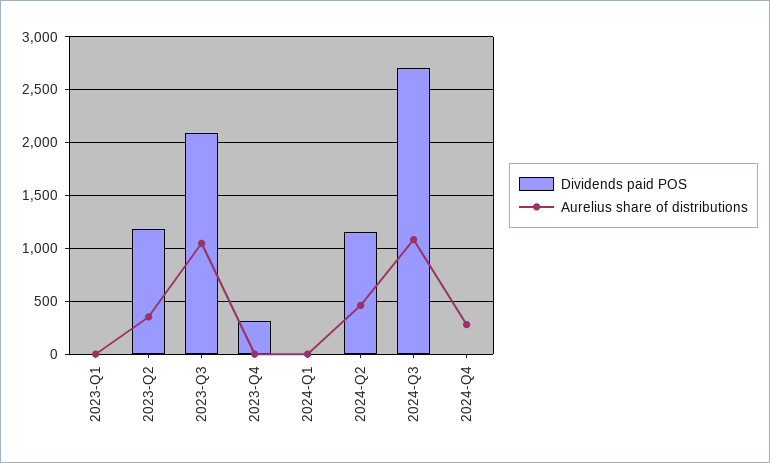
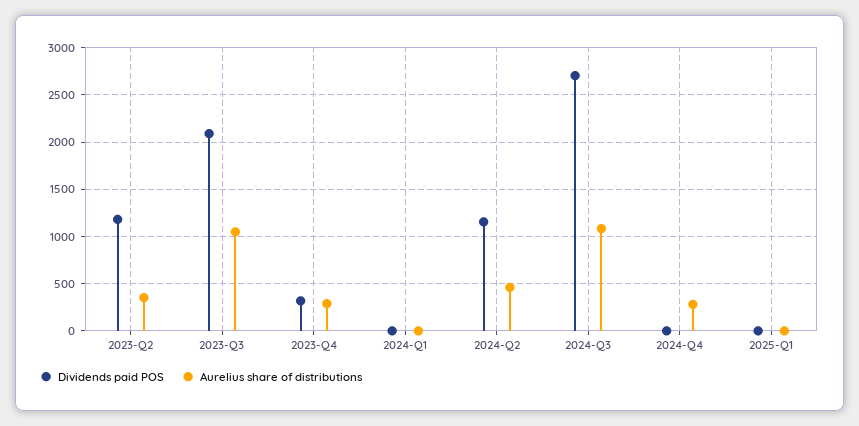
Dividends paid POS, 2023-Q1: 0 -> none
Aurelius share of distributions, 2023-Q1: 0 -> none
Aurelius share of distributions, 2023-Q4: 0 -> 300
Dividends paid POS, 2025-Q1: none -> 0
Aurelius share of distributions, 2025-Q1: none -> 0

